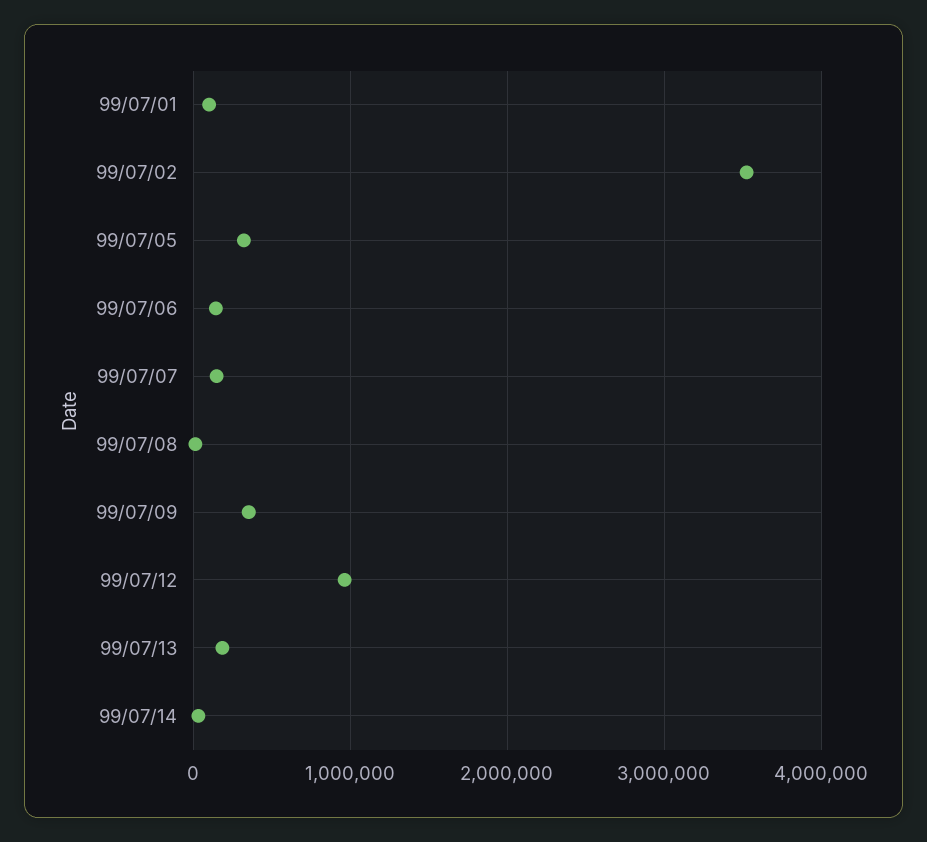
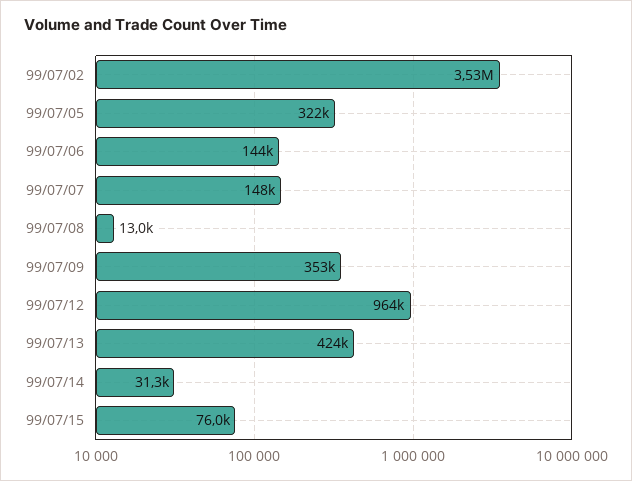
99/07/01: 100000 -> none
99/07/13: 200000 -> 424000
99/07/15: none -> 76000

